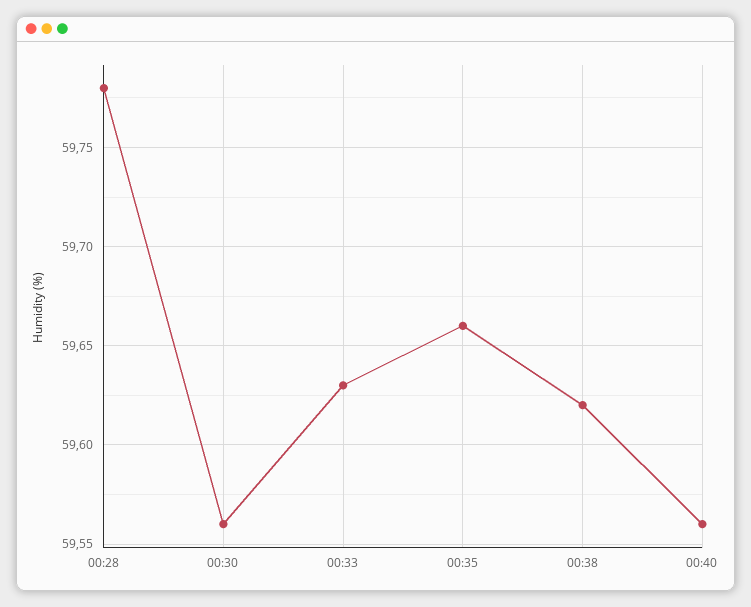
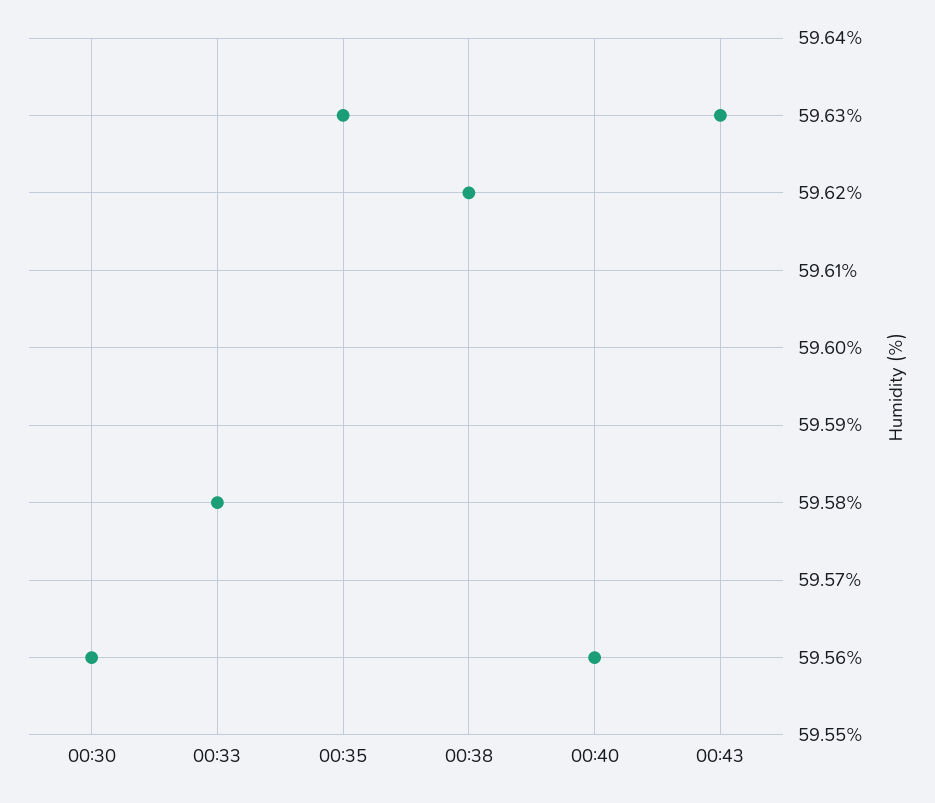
00:28: 59.78 -> none
00:33: 59.63 -> 59.58
00:35: 59.66 -> 59.63
00:43: none -> 59.63

